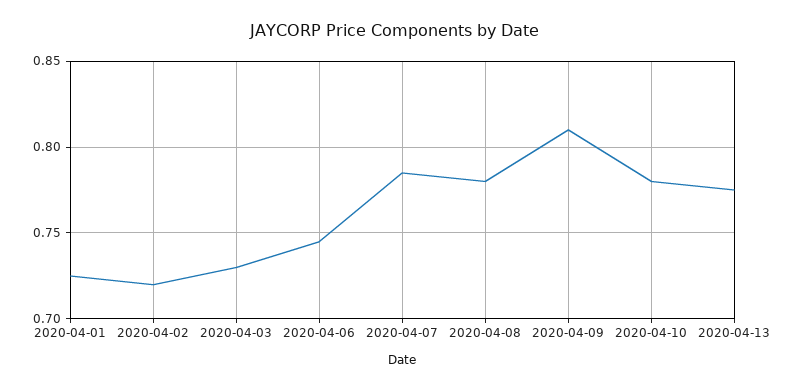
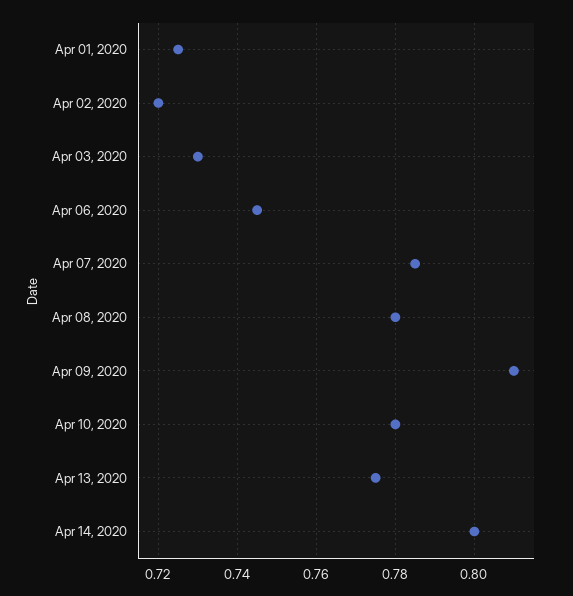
Apr 14, 2020: none -> 0.8

